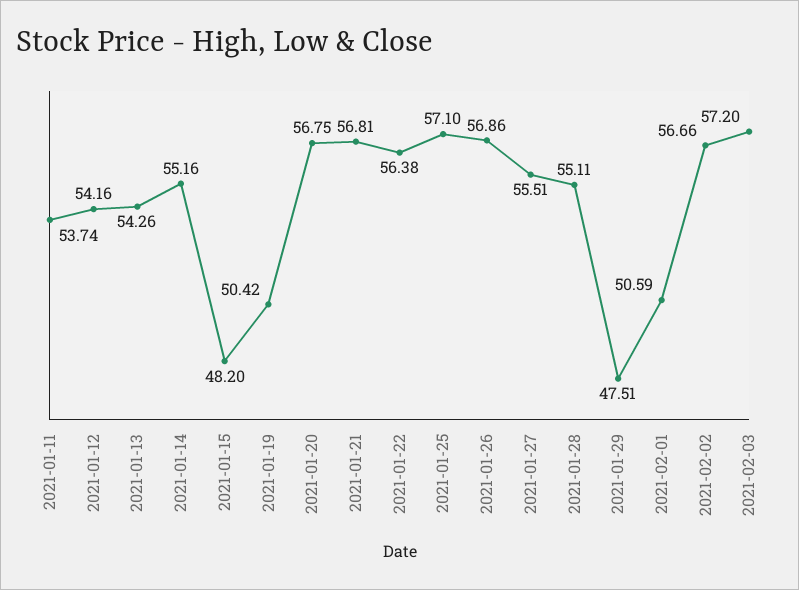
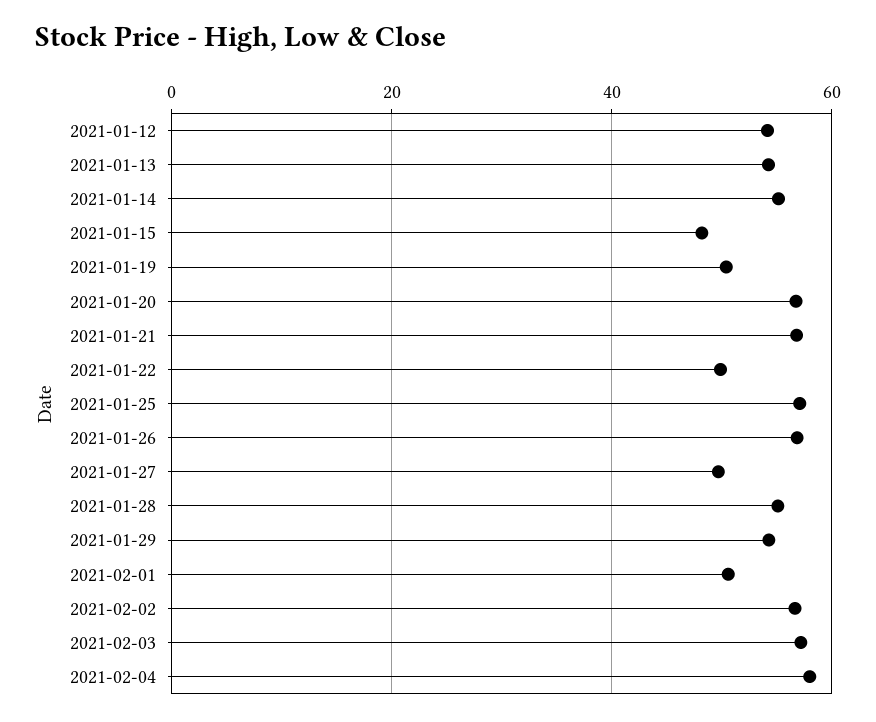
2021-01-11: 53.74 -> none
2021-01-22: 56.38 -> 50
2021-01-27: 55.51 -> 50
2021-01-29: 47.51 -> 54
2021-02-04: none -> 58

